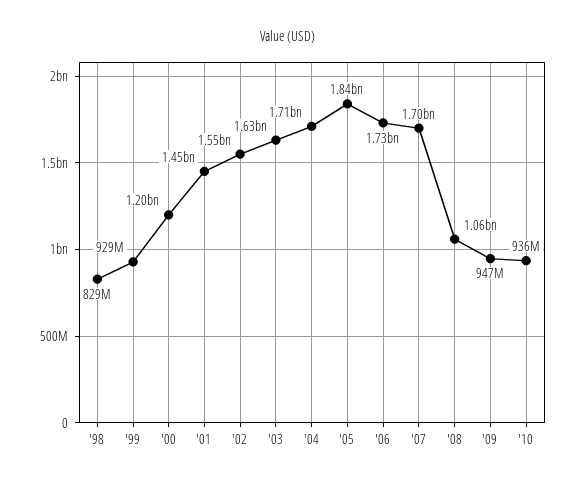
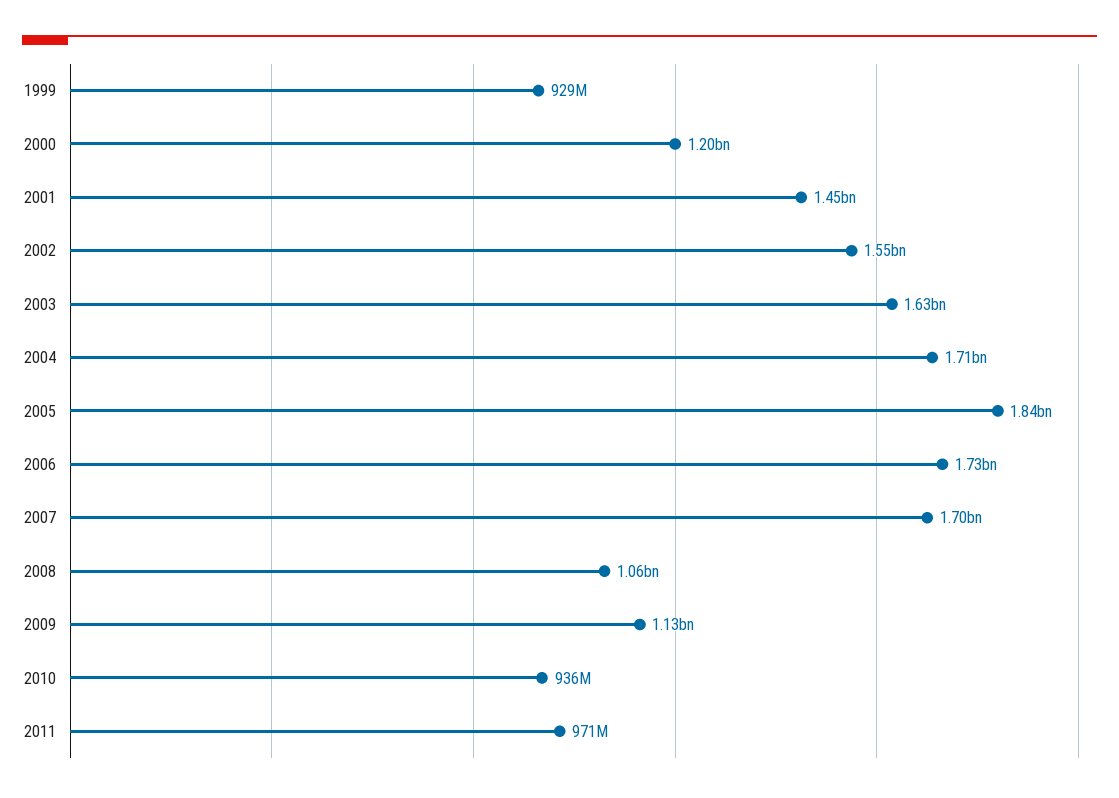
'98: 829000000 -> none
'09: 947000000 -> 1130000000
2011: none -> 971000000

